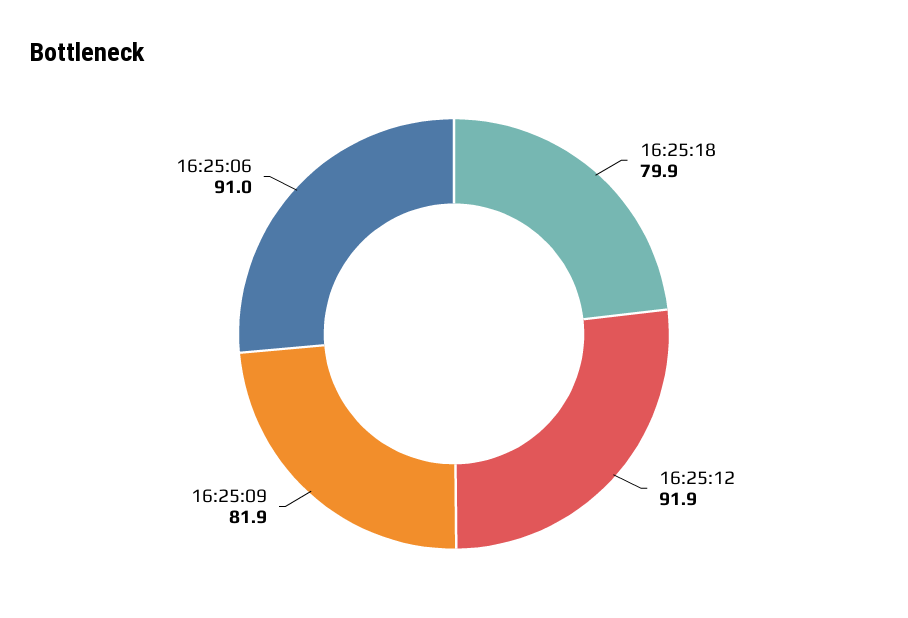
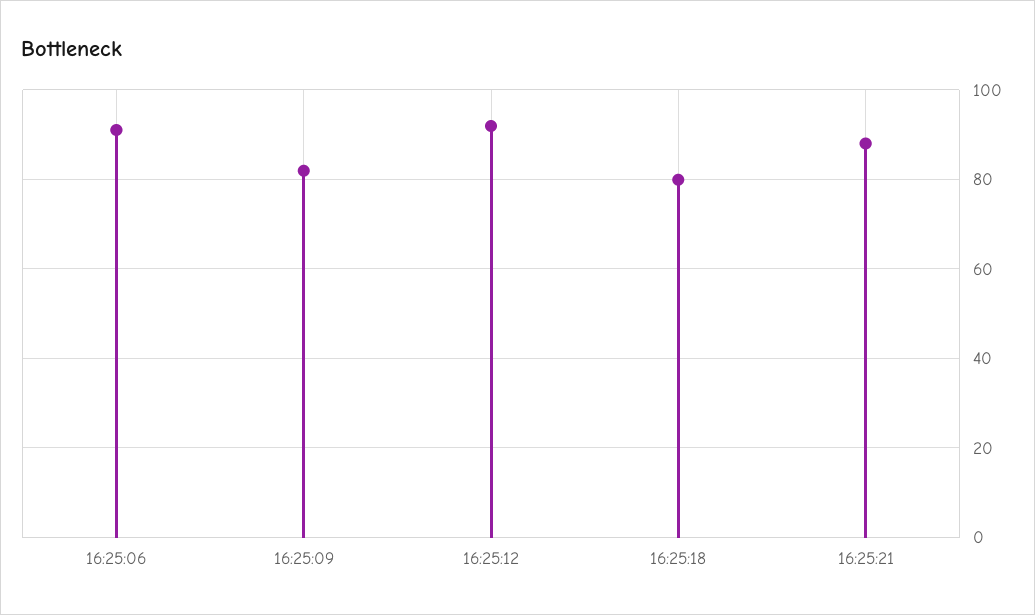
16:25:21: none -> 88

